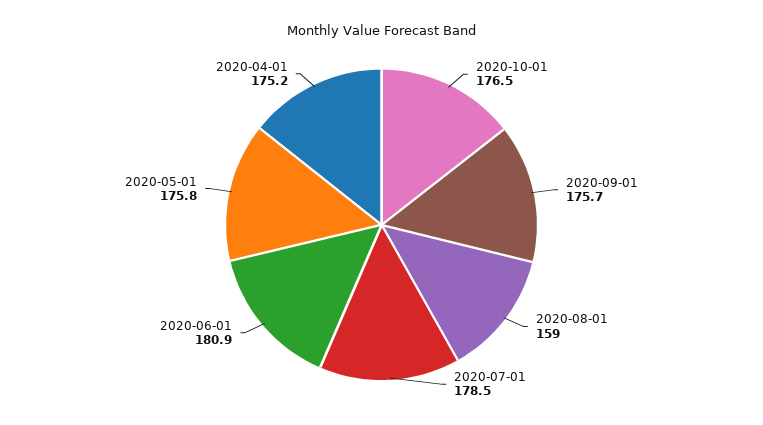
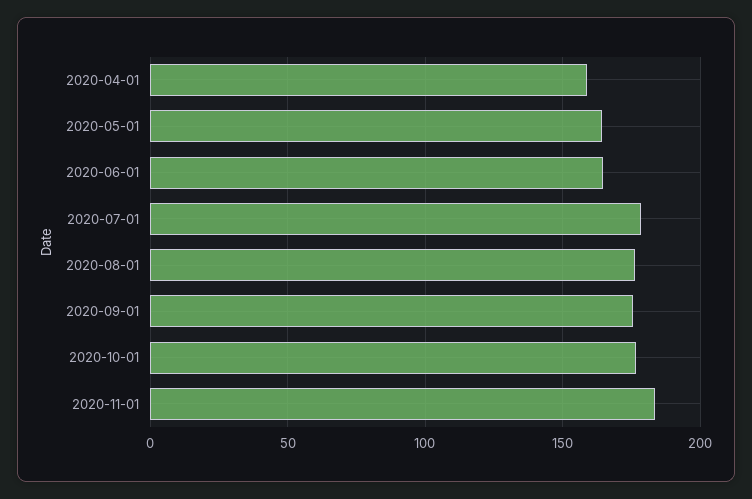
2020-08-01: 159 -> 175
2020-06-01: 180.9 -> 165
2020-05-01: 175.8 -> 165
2020-04-01: 175.2 -> 160
2020-11-01: none -> 185

